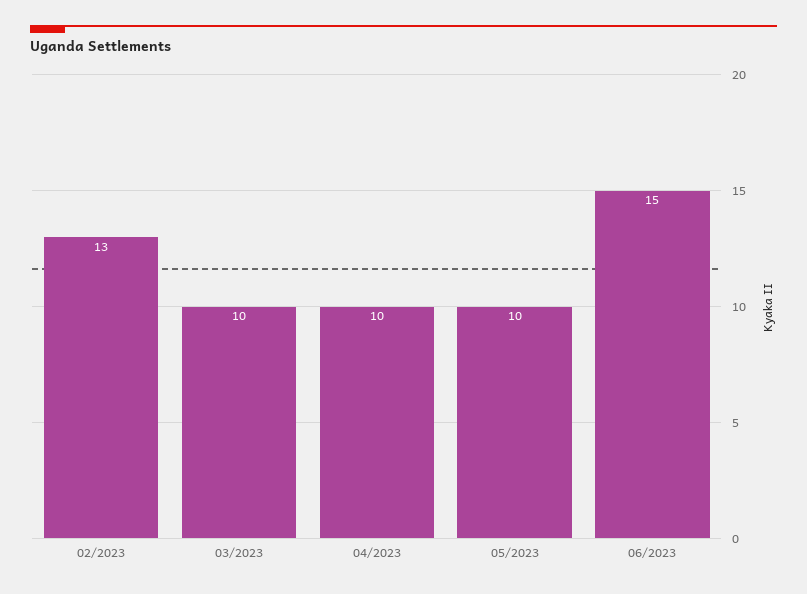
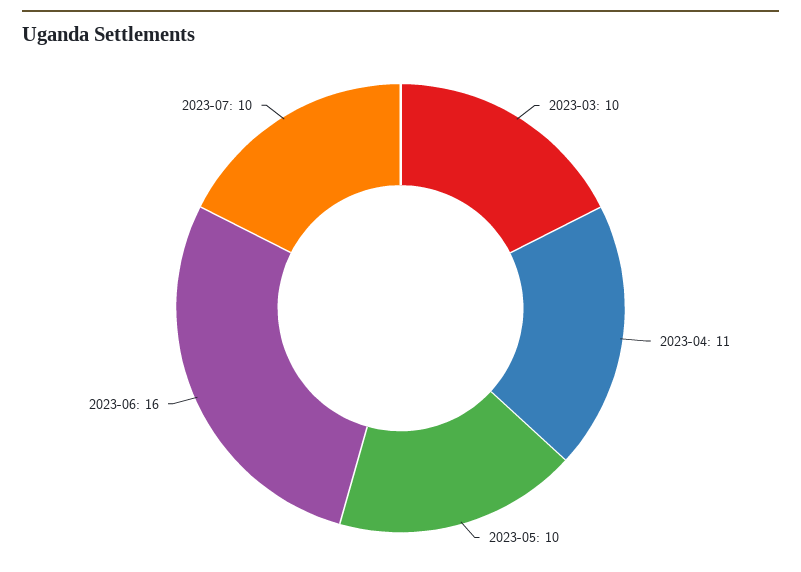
02/2023: 13 -> none
04/2023: 10 -> 11
06/2023: 15 -> 16
2023-07: none -> 10

